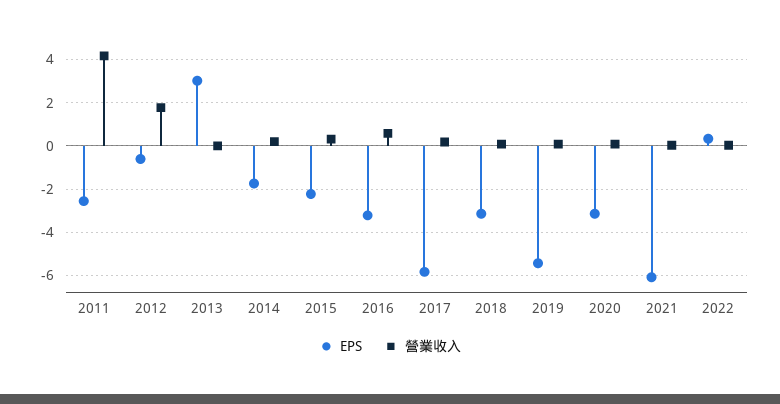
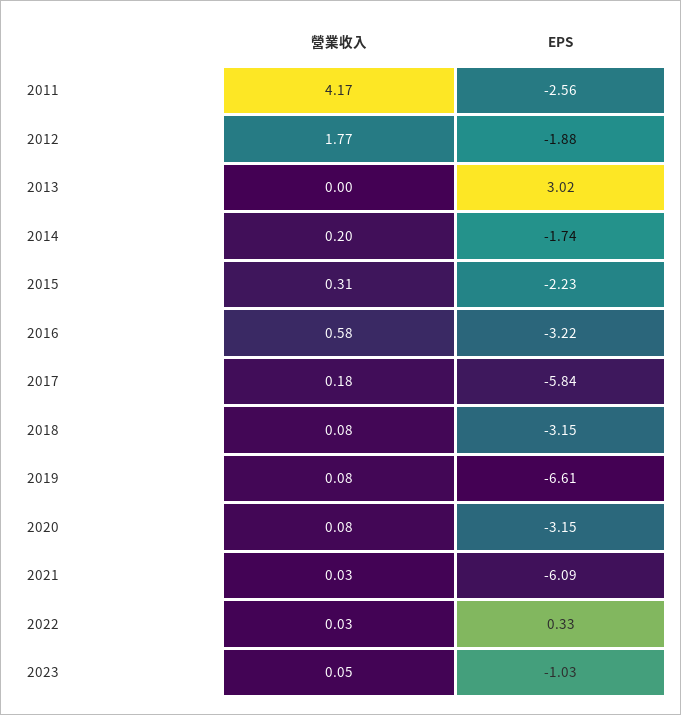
EPS, 2012: -0.5 -> -1.88
EPS, 2019: -5.5 -> -6.61
營業收入, 2023: none -> 0.05
EPS, 2023: none -> -1.03

